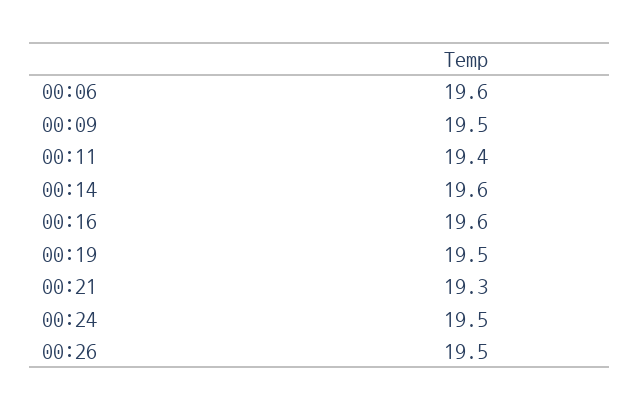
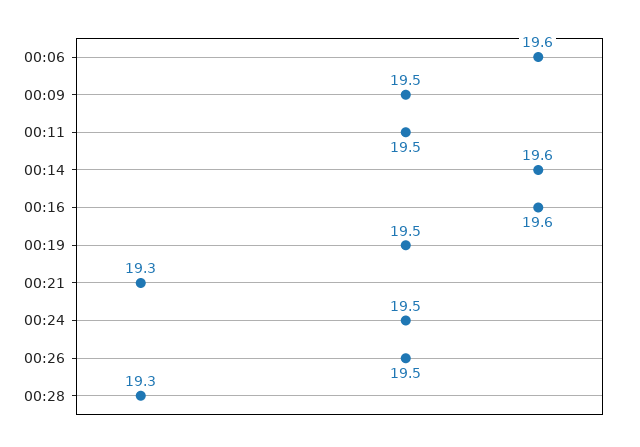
00:11: 19.4 -> 19.5
00:28: none -> 19.3

